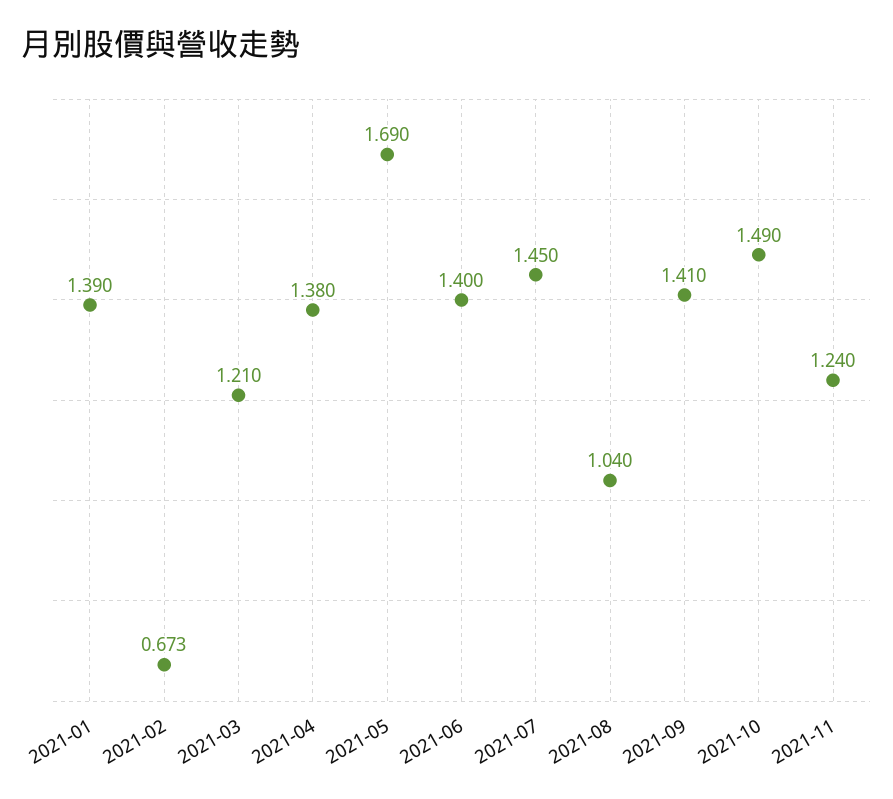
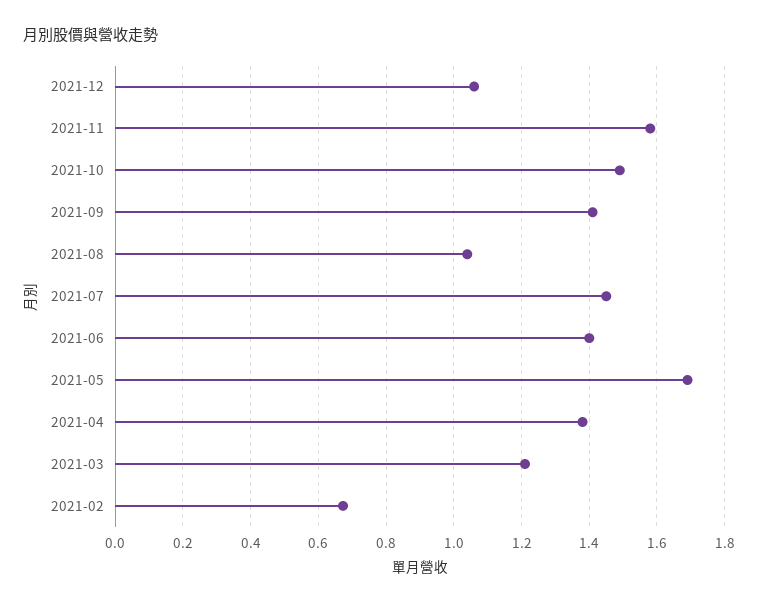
2021-01: 1.39 -> none
2021-11: 1.24 -> 1.58
2021-12: none -> 1.06

